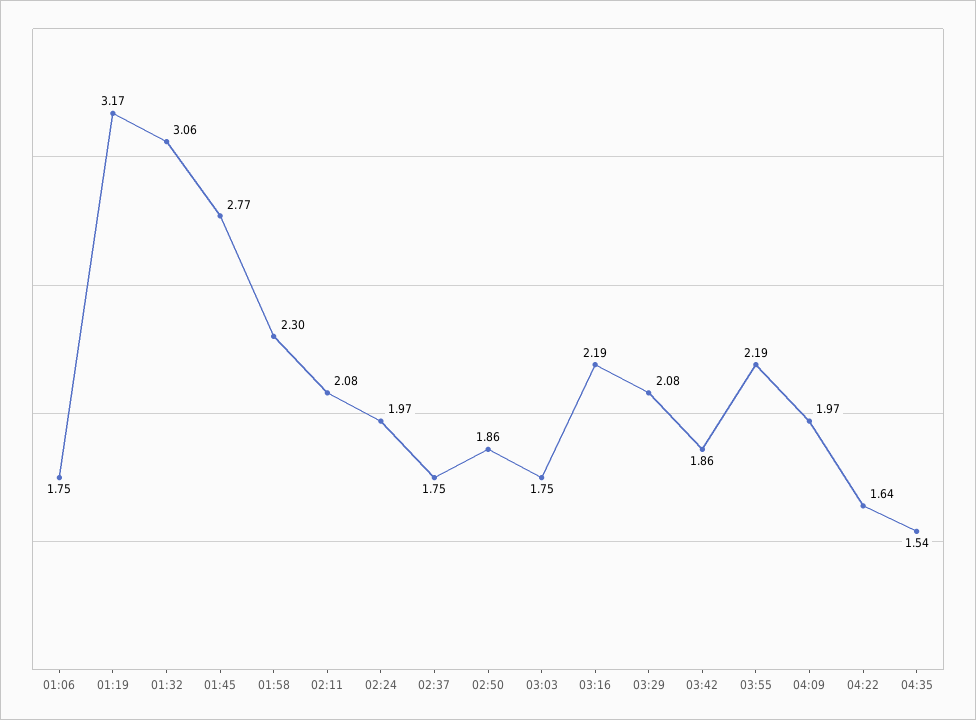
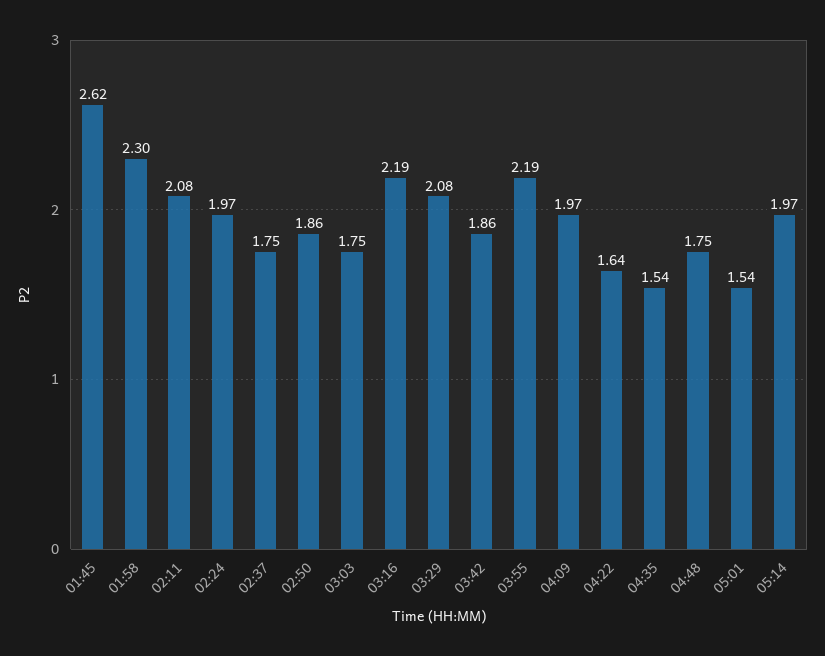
01:06: 1.75 -> none
01:19: 3.17 -> none
01:32: 3.06 -> none
01:45: 2.77 -> 2.62
04:48: none -> 1.75
05:01: none -> 1.54
05:14: none -> 1.97

